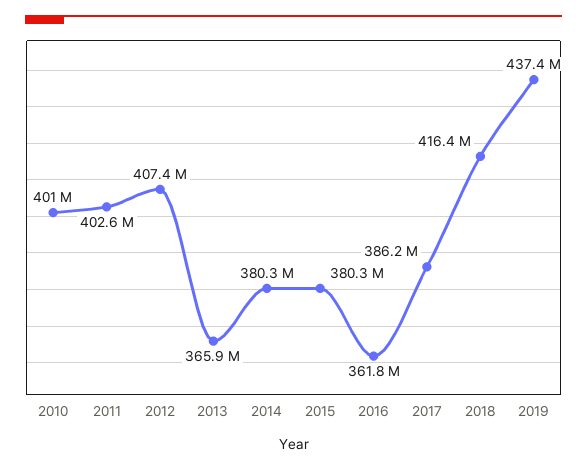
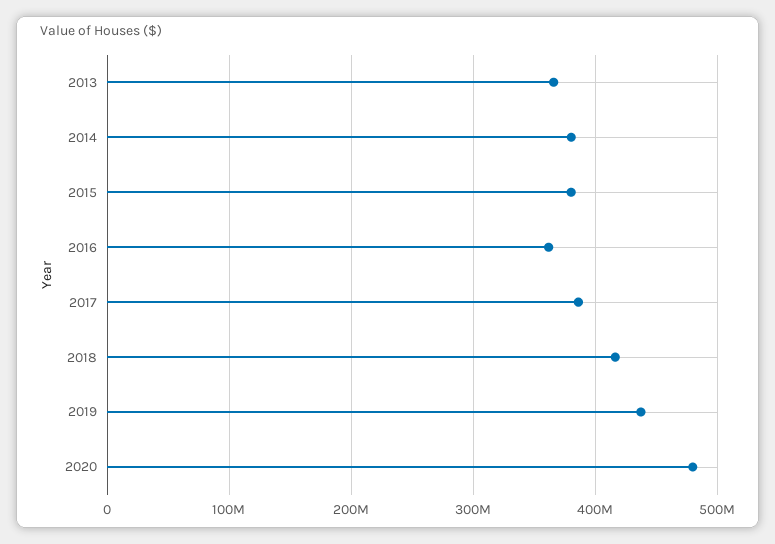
2010: 401000000 -> none
2011: 402600000 -> none
2012: 407400000 -> none
2020: none -> 480000000

